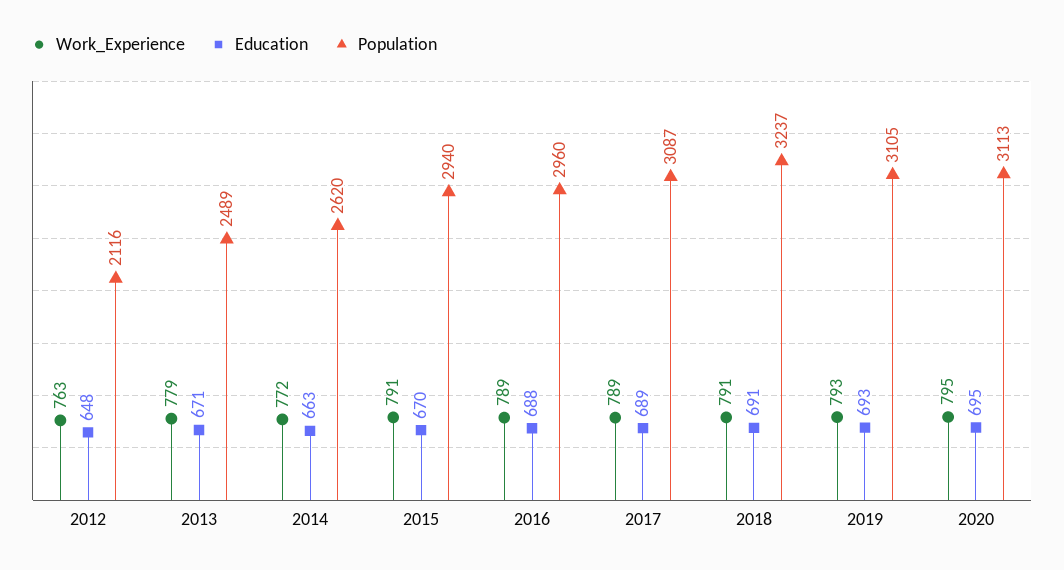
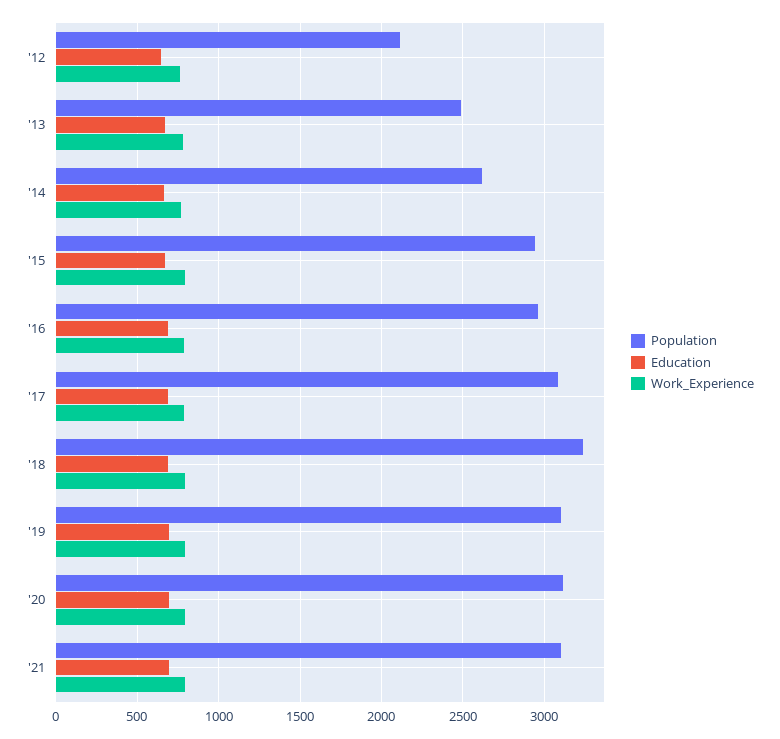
Population, '21: none -> 3100
Education, '21: none -> 700
Work_Experience, '21: none -> 800

